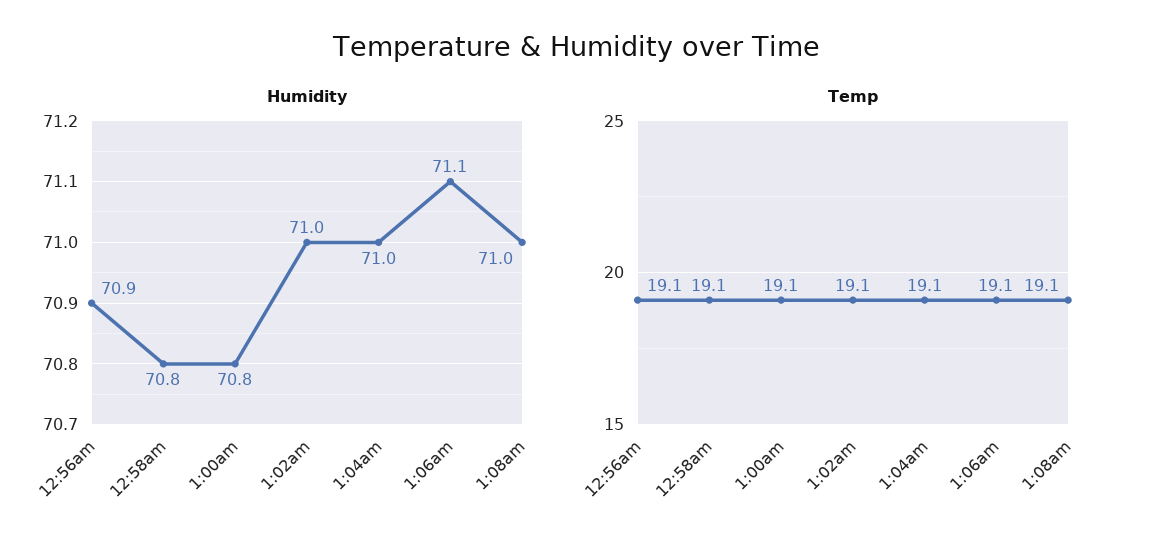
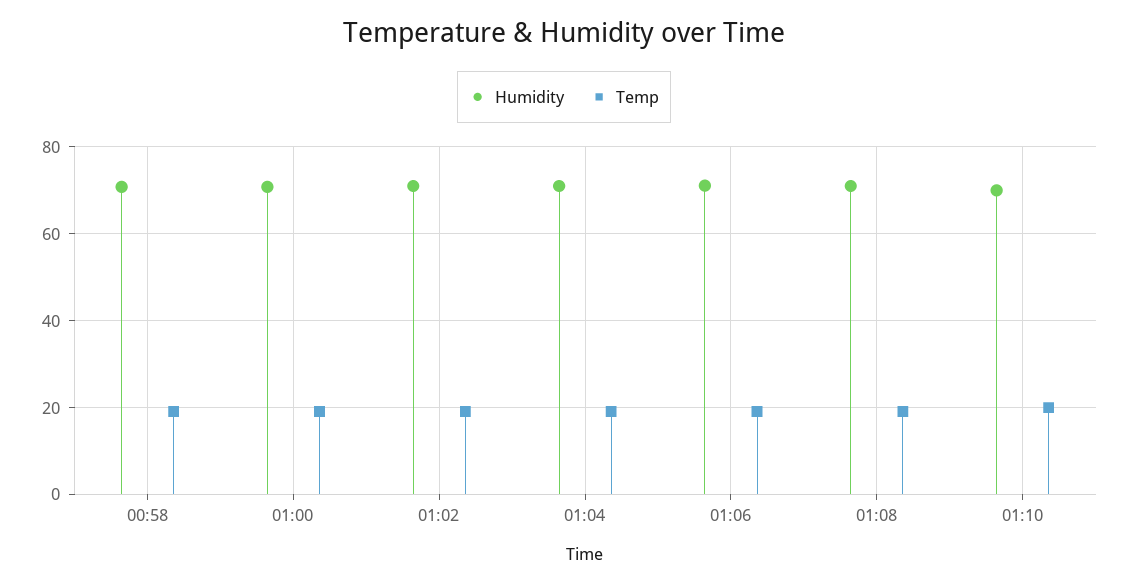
Humidity, 12:56am: 70.9 -> none
Temp, 12:56am: 19.1 -> none
Humidity, 01:10: none -> 70
Temp, 01:10: none -> 20

